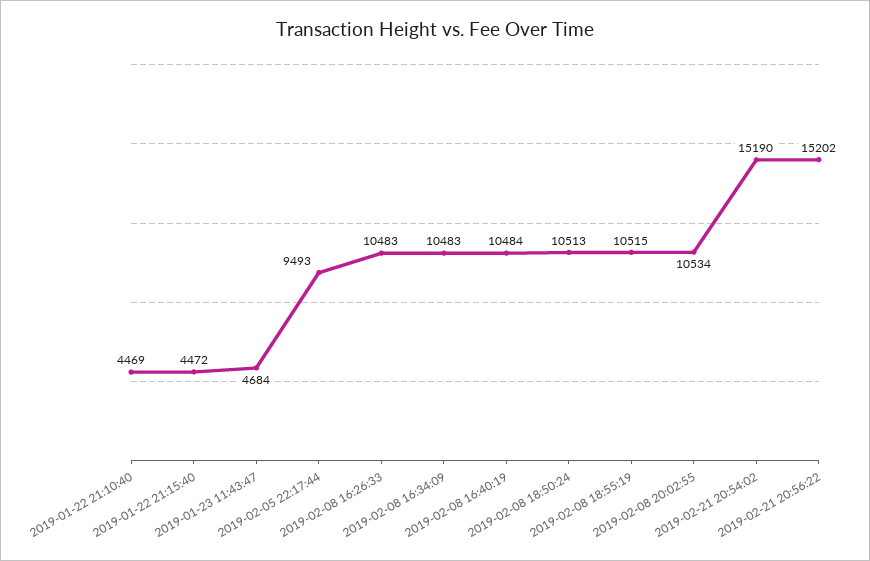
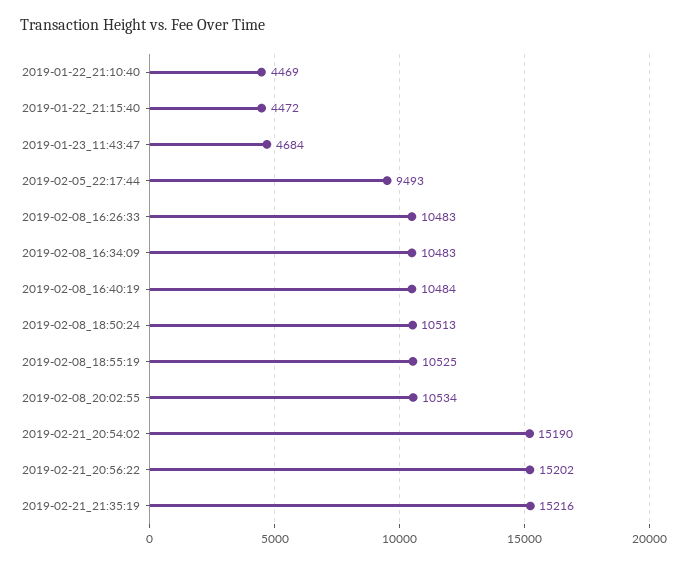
2019-02-08 18:55:19: 10515 -> 10525
2019-02-21_21:35:19: none -> 15216

